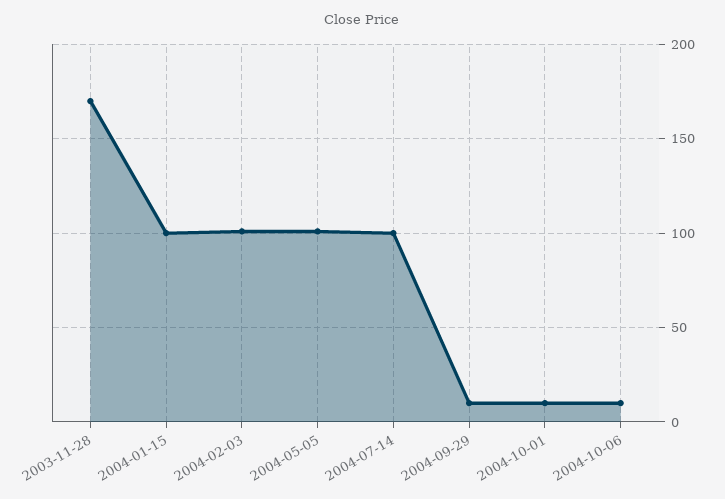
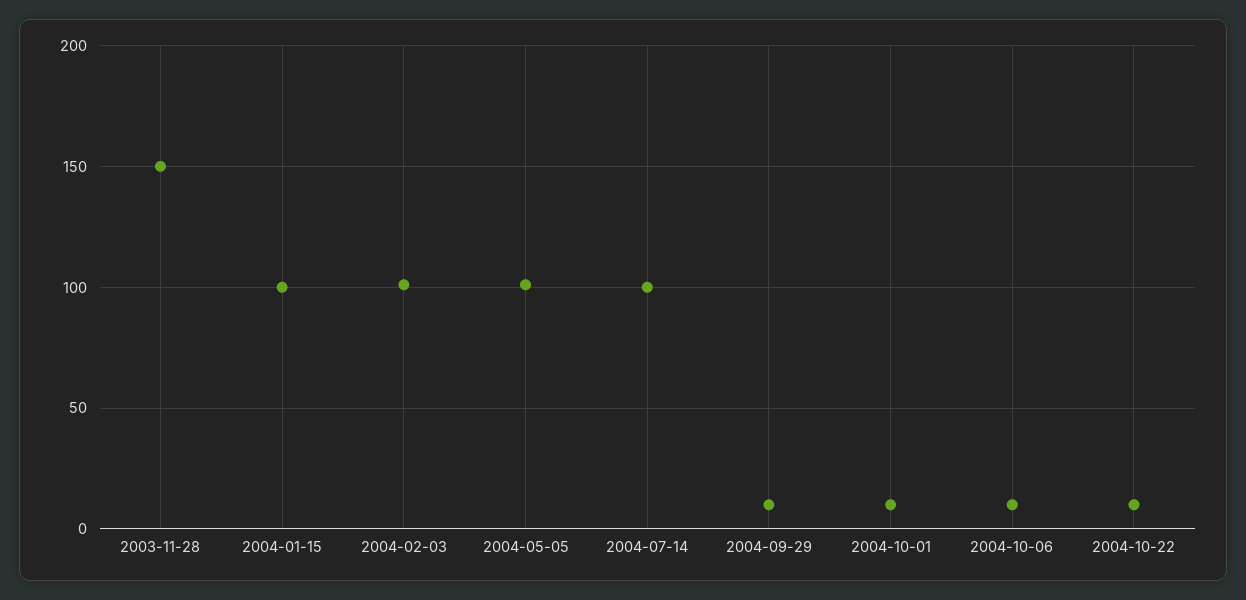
2003-11-28: 170 -> 150
2004-10-22: none -> 10

